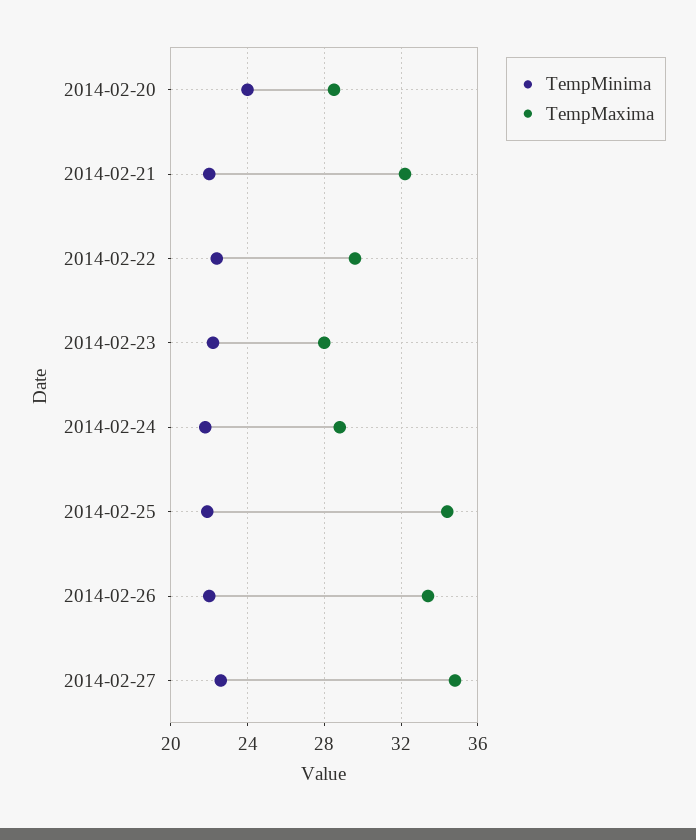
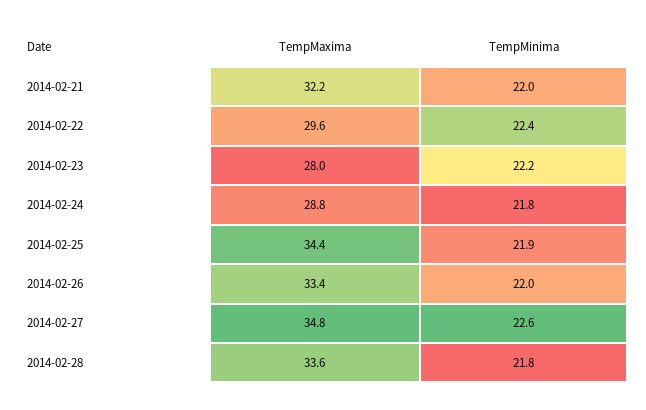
TempMinima, 2014-02-20: 24 -> none
TempMaxima, 2014-02-20: 28.5 -> none
TempMaxima, 2014-02-28: none -> 33.6
TempMinima, 2014-02-28: none -> 21.8

